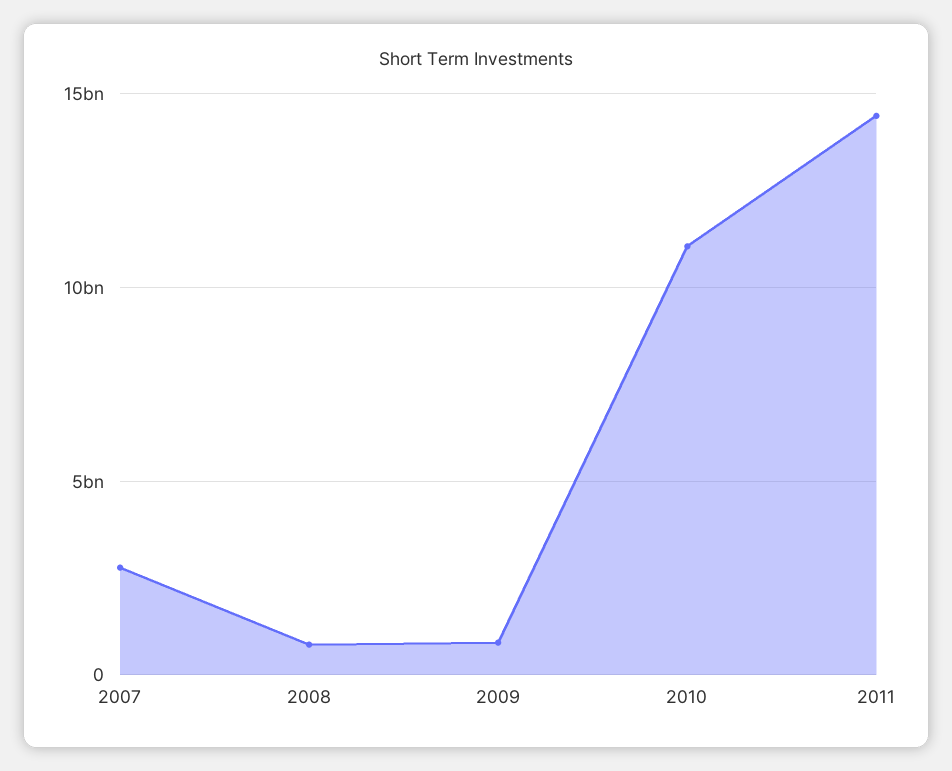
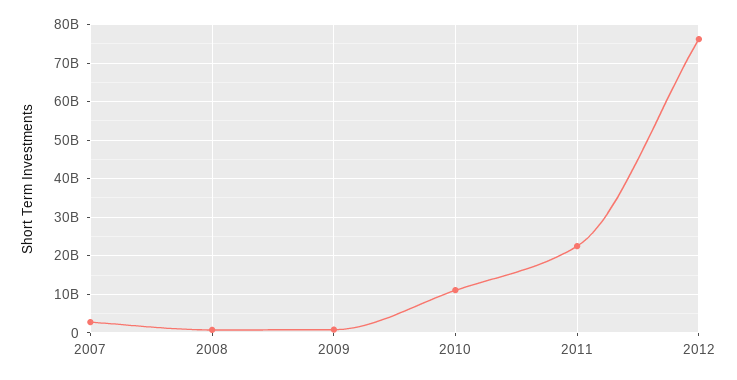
2011: 14500000000 -> 22000000000
2012: none -> 76000000000

